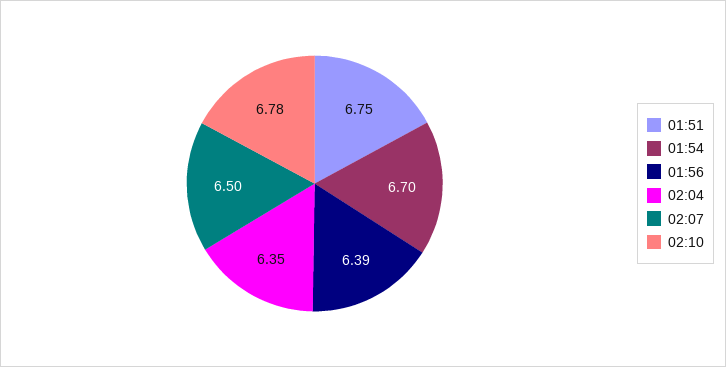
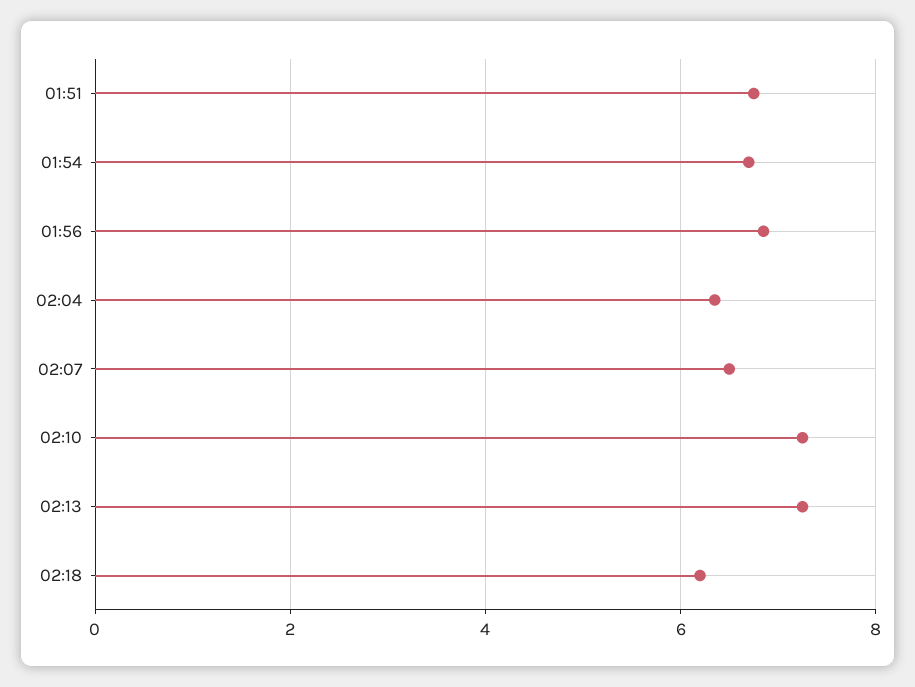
01:56: 6.39 -> 6.8
02:10: 6.78 -> 7.2
02:13: none -> 7.2
02:18: none -> 6.2

